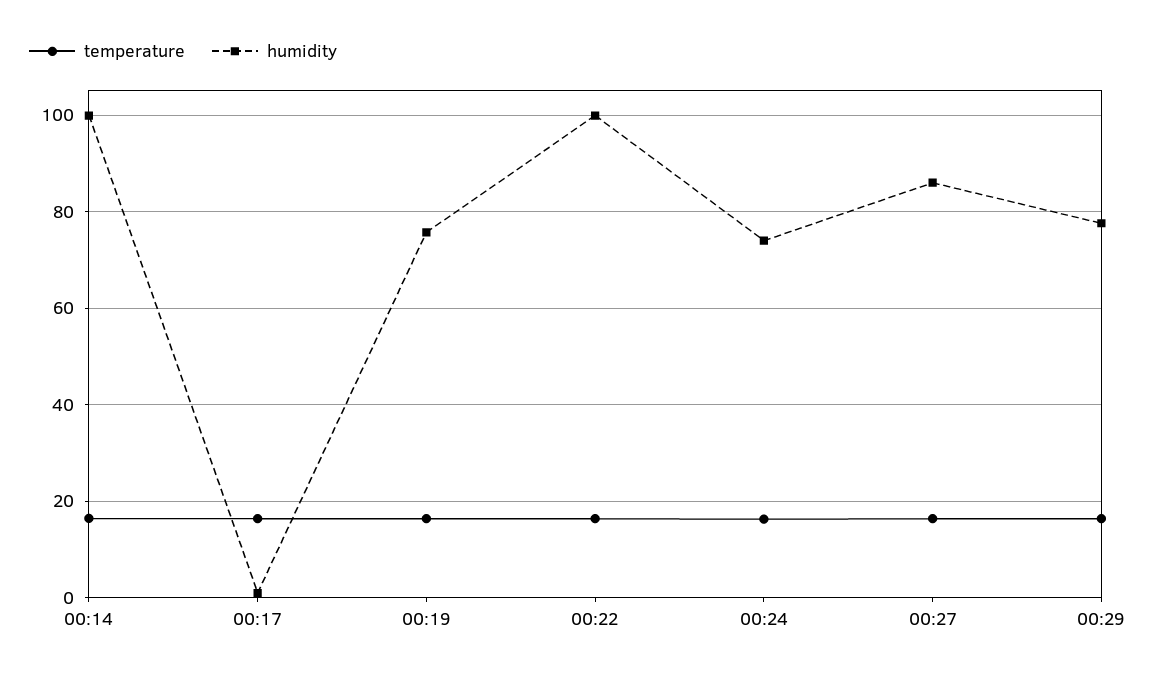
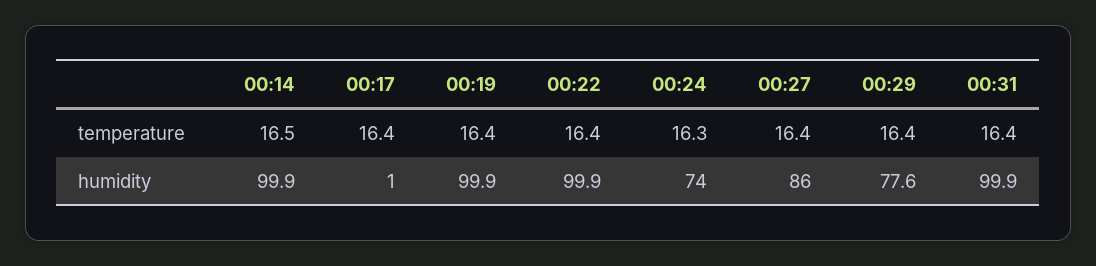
humidity, 00:19: 76 -> 99.9
temperature, 00:31: none -> 16.4
humidity, 00:31: none -> 99.9

